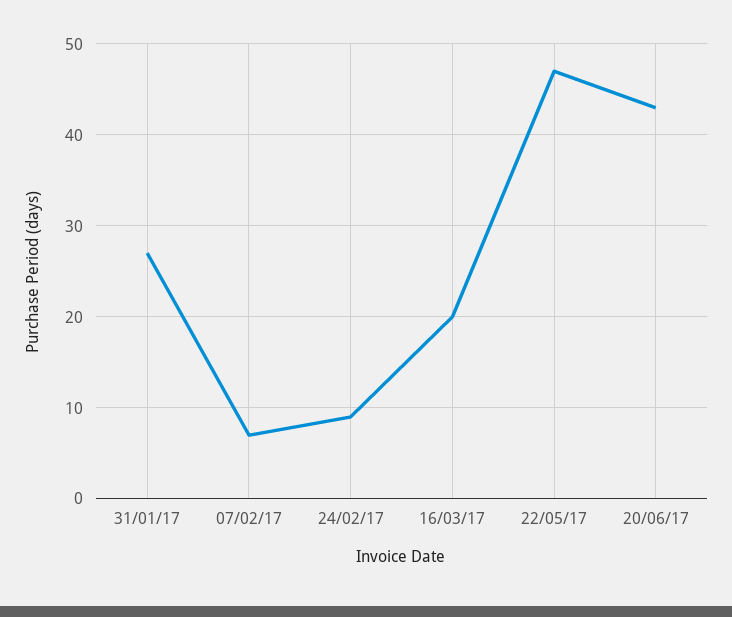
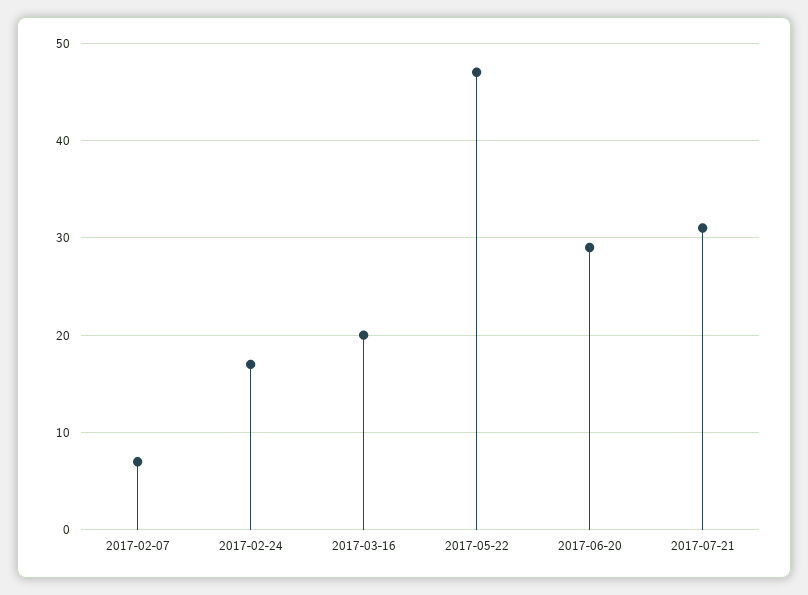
31/01/17: 27 -> none
24/02/17: 9 -> 17
20/06/17: 43 -> 29
2017-07-21: none -> 31

